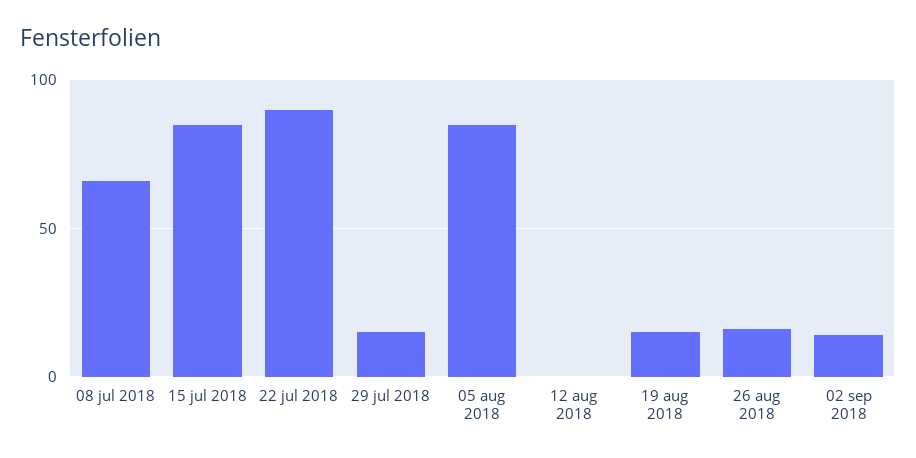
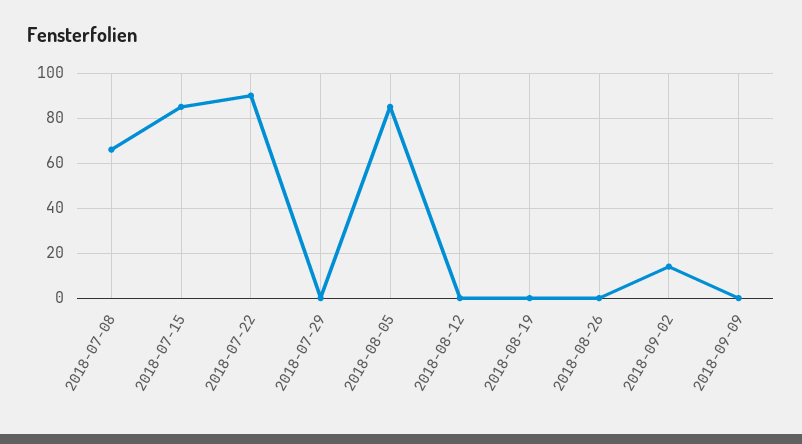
29 jul 2018: 15 -> 0
19 aug 2018: 15 -> 0
26 aug 2018: 15 -> 0
2018-09-09: none -> 0

